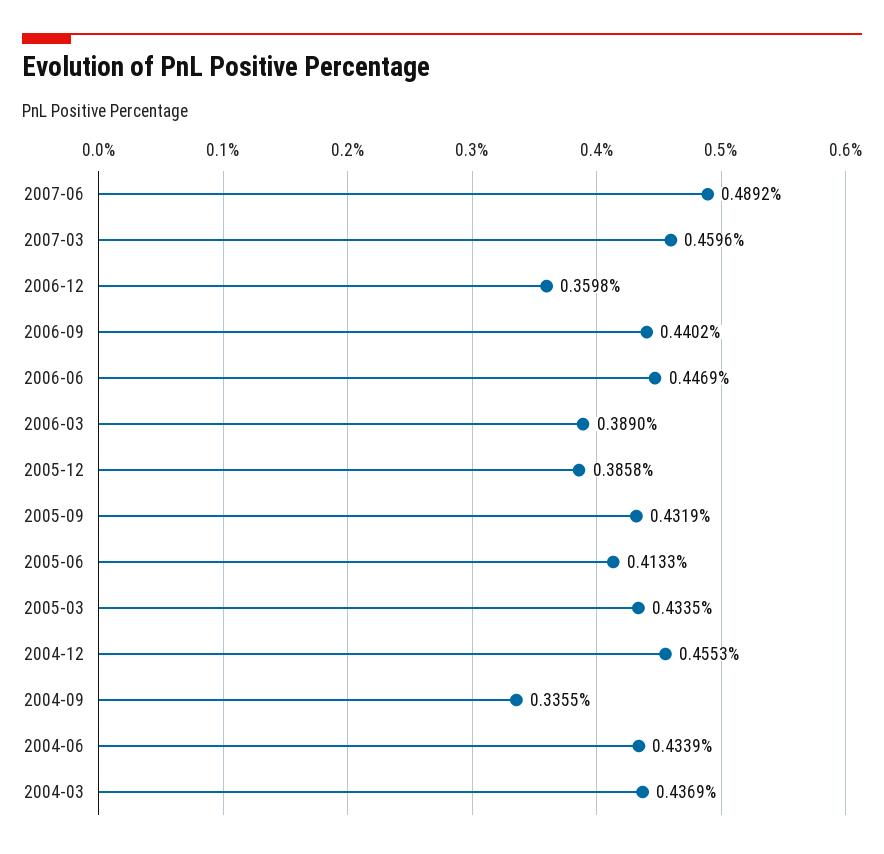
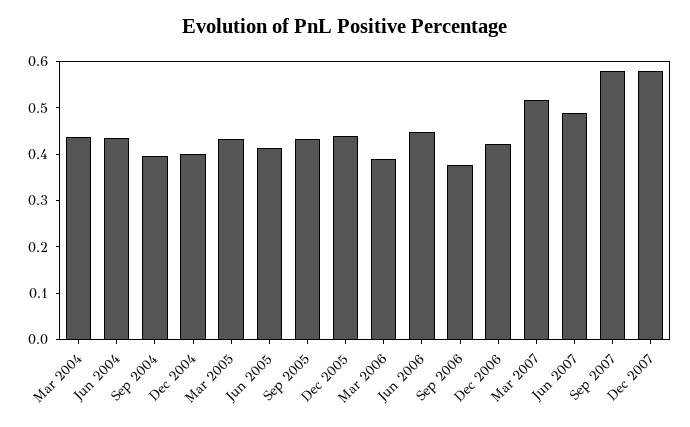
2007-03: 0.4596 -> 0.52
2006-12: 0.3598 -> 0.42
2006-09: 0.4402 -> 0.38
2005-12: 0.3858 -> 0.44
2004-12: 0.4553 -> 0.4
2004-09: 0.3355 -> 0.4
Sep 2007: none -> 0.58
Dec 2007: none -> 0.58

